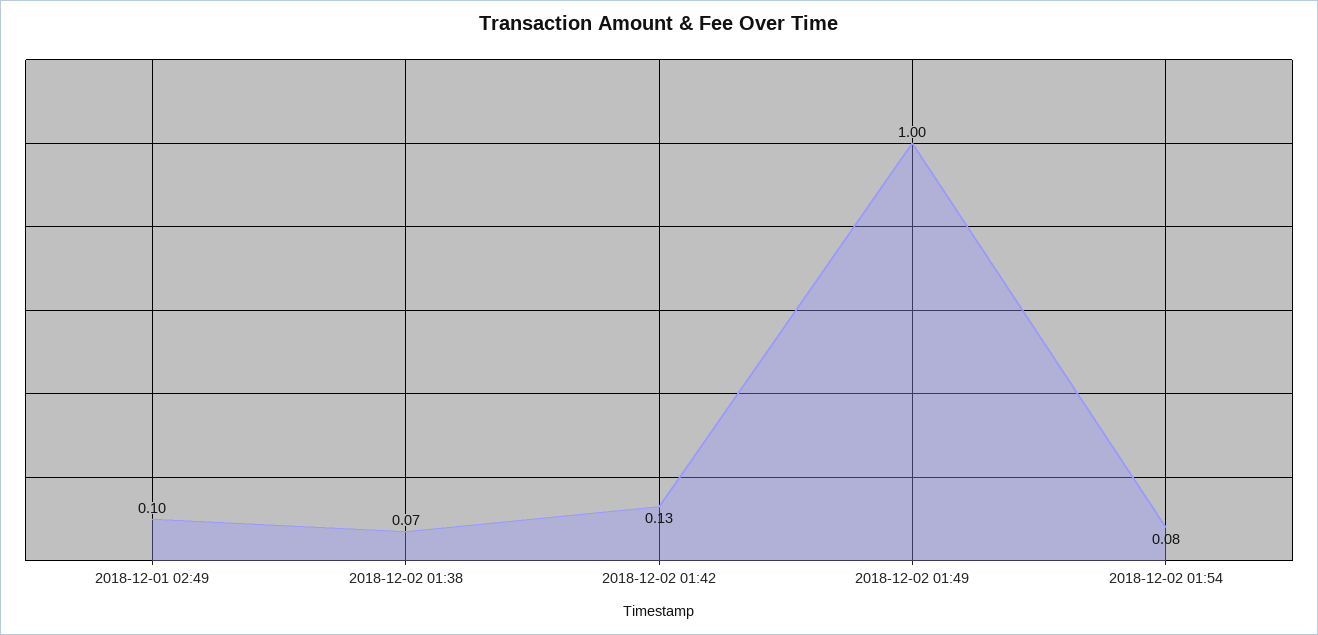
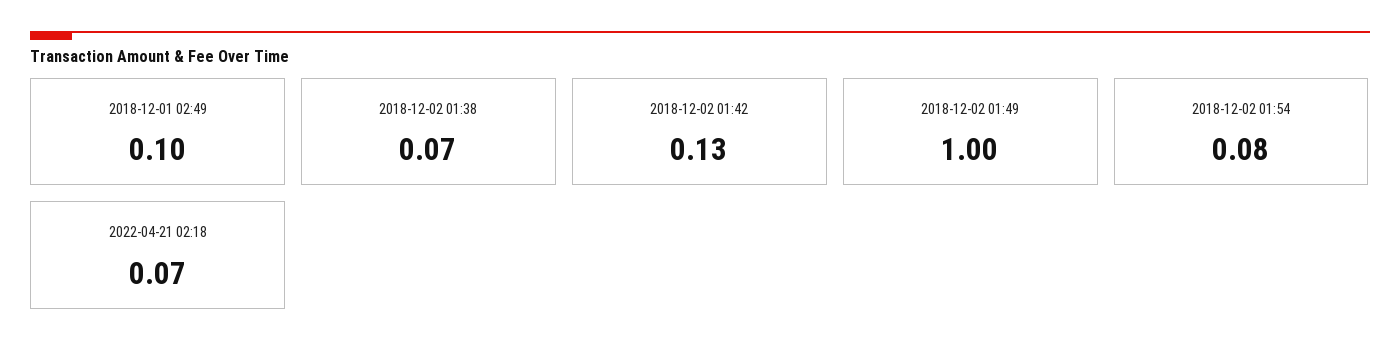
2022-04-21 02:18: none -> 0.07

